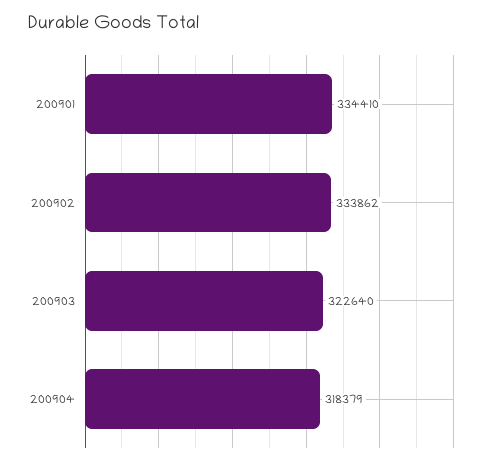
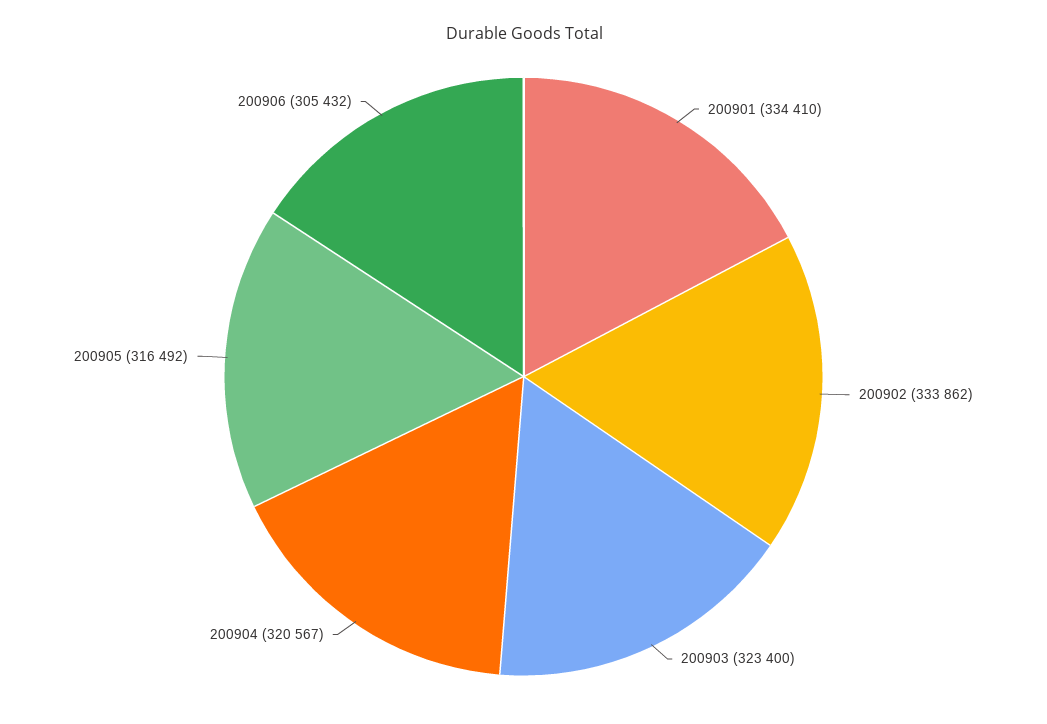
200903: 322640 -> 323400
200904: 318379 -> 320567
200905: none -> 316492
200906: none -> 305432

